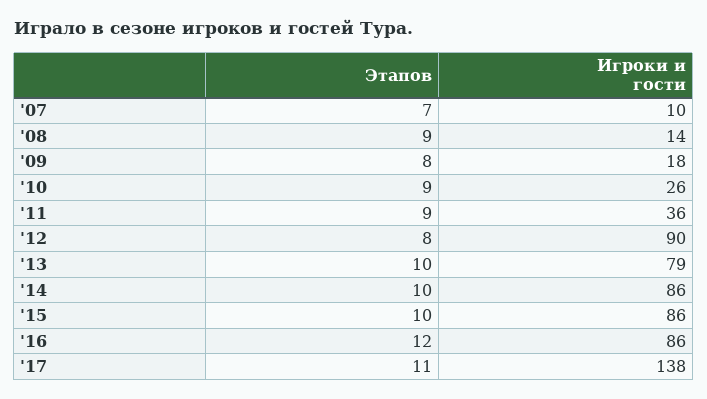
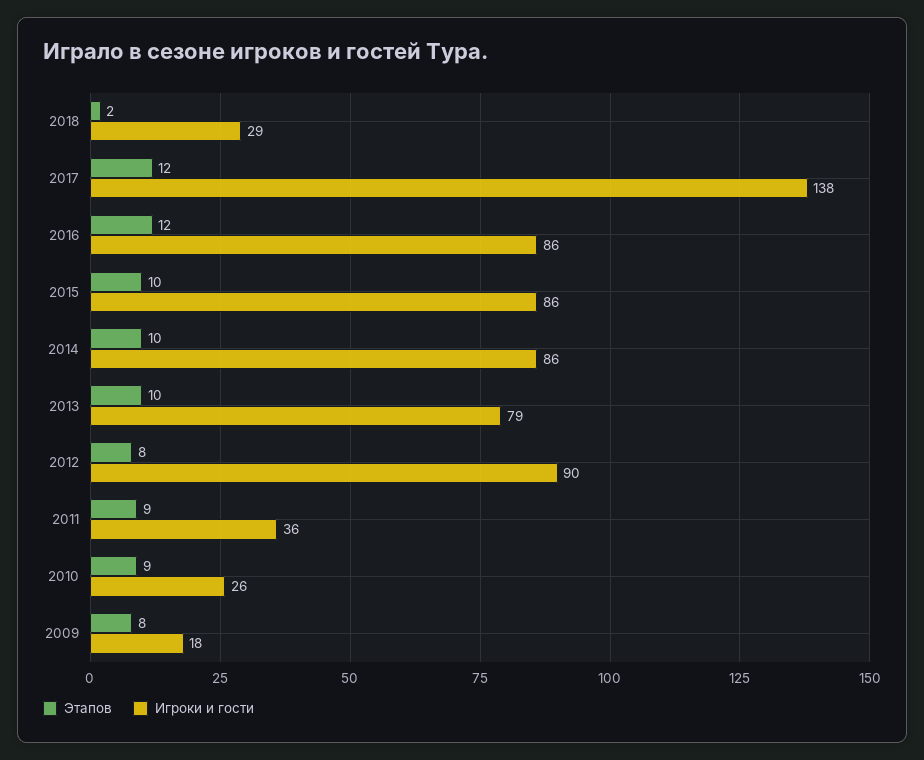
Этапов, '07: 7 -> none
Игроки и гости, '07: 10 -> none
Этапов, '08: 9 -> none
Игроки и гости, '08: 14 -> none
Этапов, '17: 11 -> 12
Этапов, 2018: none -> 2
Игроки и гости, 2018: none -> 29

